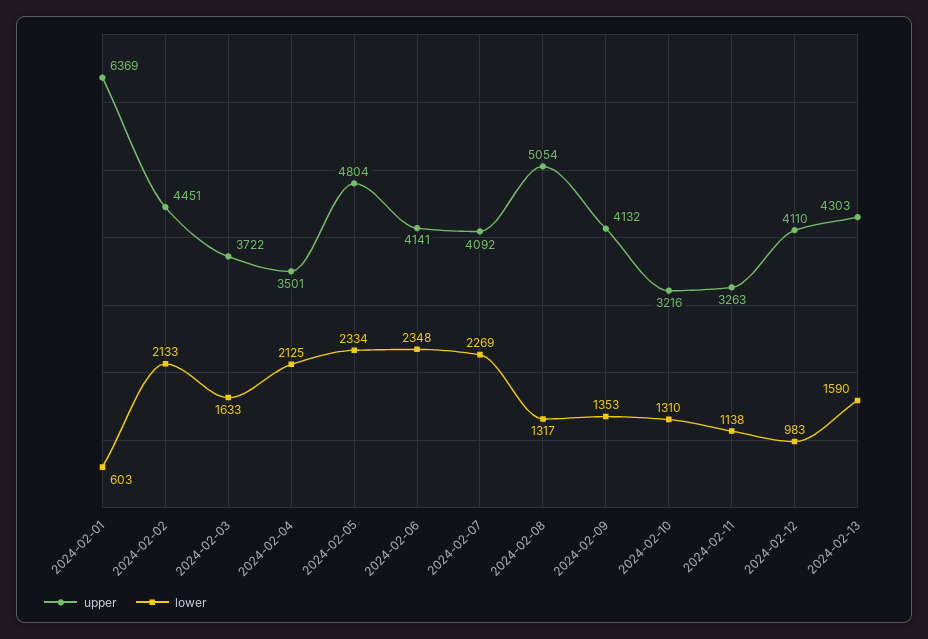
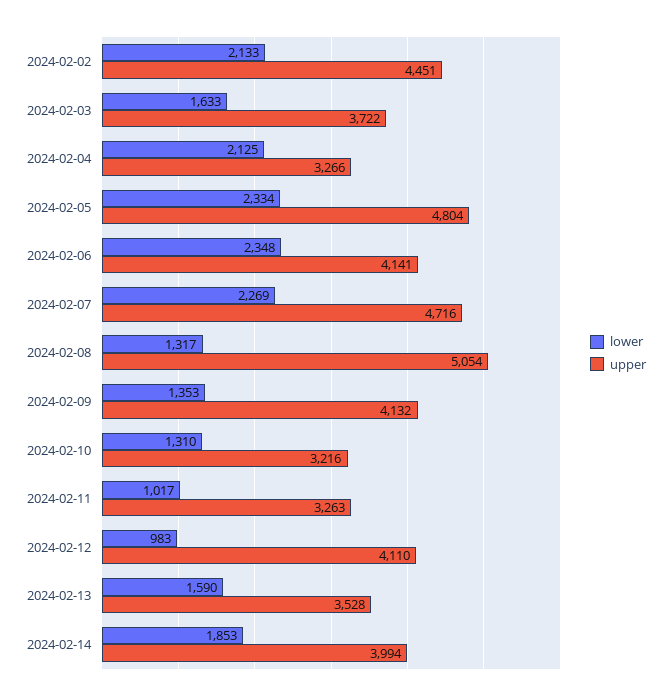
upper, 2024-02-01: 6369 -> none
lower, 2024-02-01: 603 -> none
upper, 2024-02-04: 3501 -> 3266
upper, 2024-02-07: 4092 -> 4716
lower, 2024-02-11: 1138 -> 1017
upper, 2024-02-13: 4303 -> 3528
lower, 2024-02-14: none -> 1853
upper, 2024-02-14: none -> 3994

